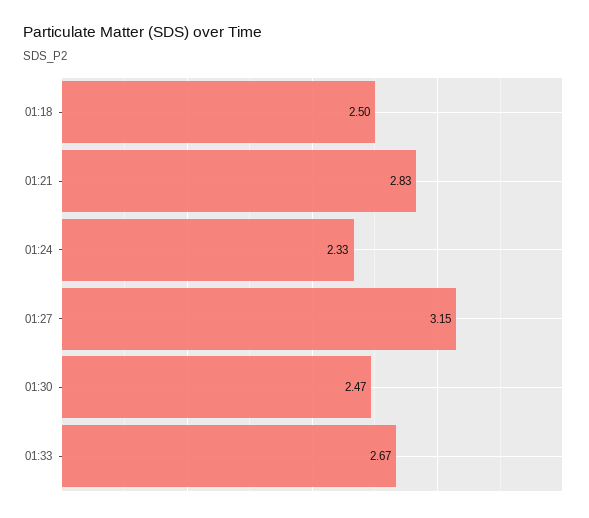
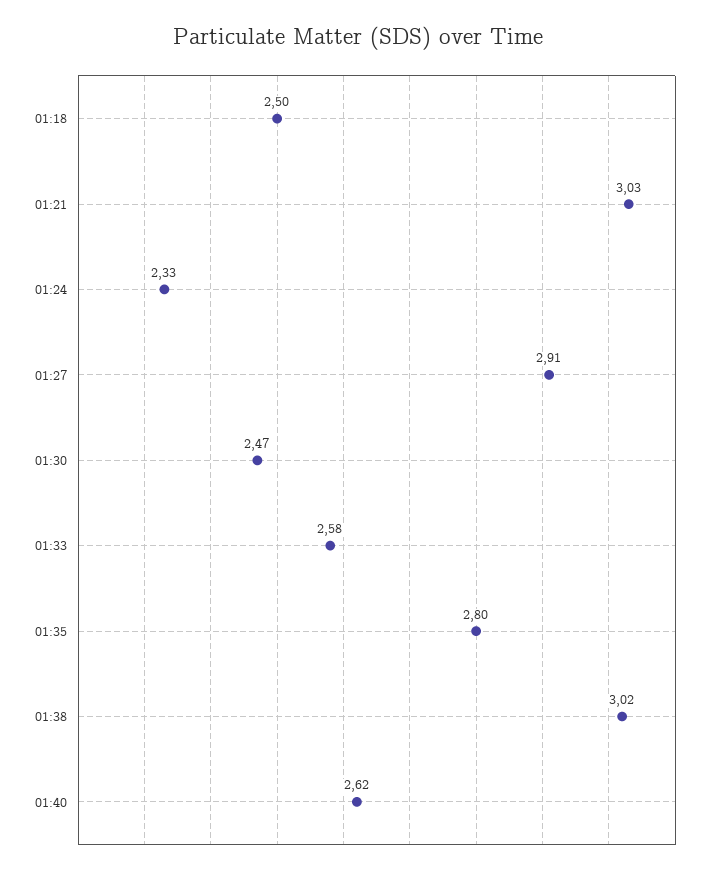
01:21: 2.83 -> 3.03
01:27: 3.15 -> 2.91
01:33: 2.67 -> 2.58
01:35: none -> 2.8
01:38: none -> 3.02
01:40: none -> 2.62

